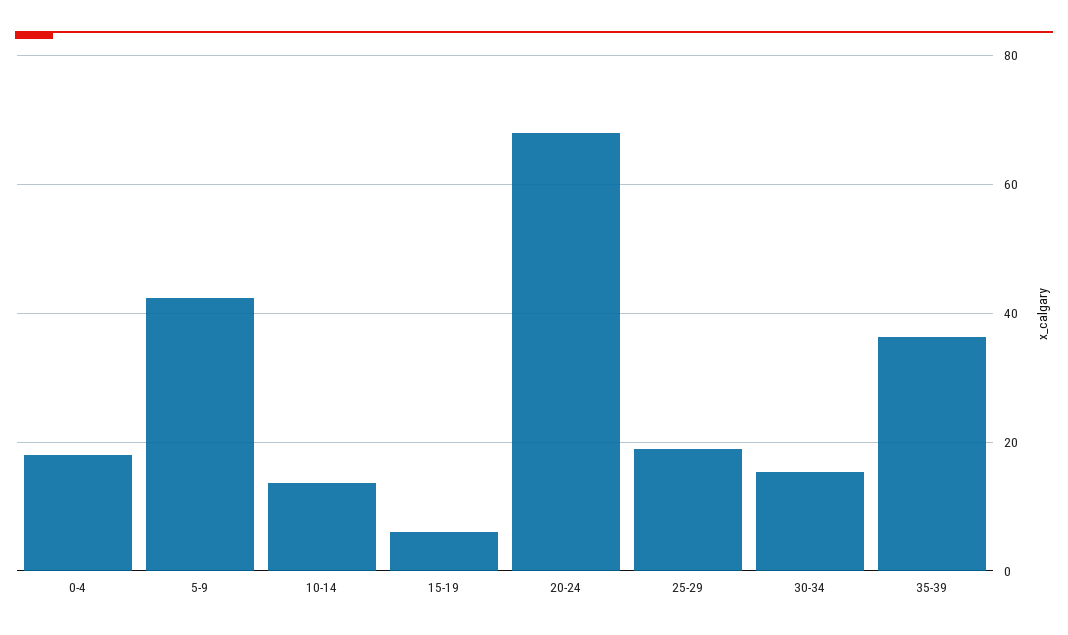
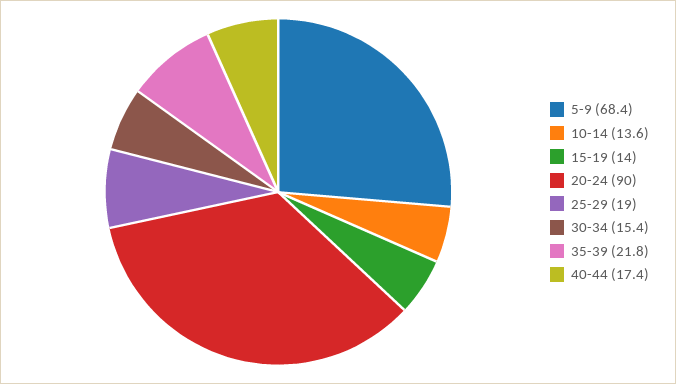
0-4: 18 -> none
5-9: 42 -> 68.4
15-19: 6 -> 14
20-24: 68 -> 90
35-39: 36 -> 21.8
40-44: none -> 17.4

